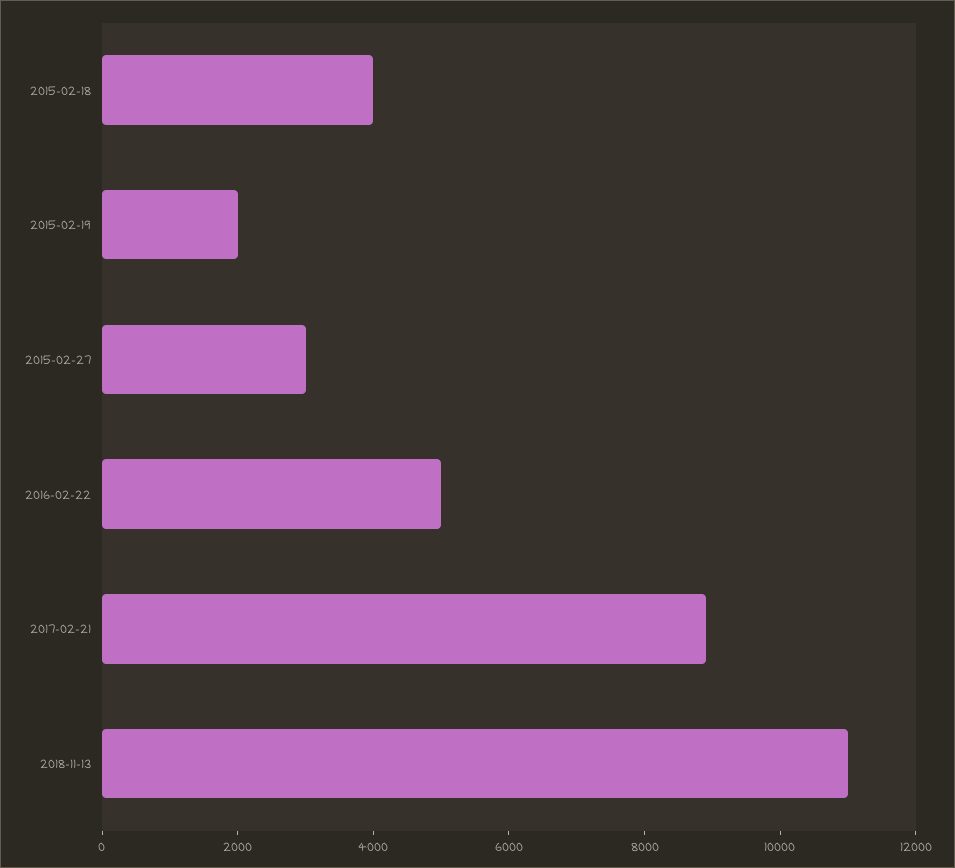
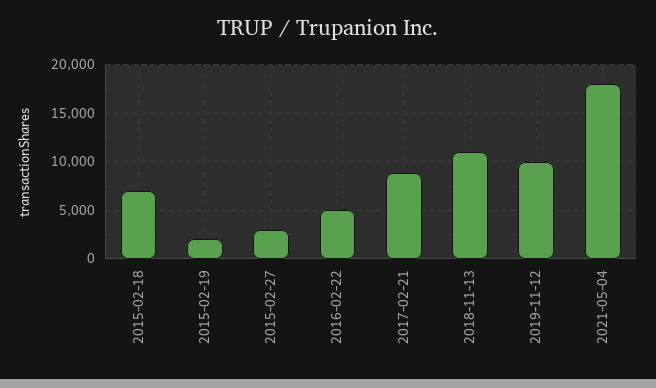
2015-02-18: 4000 -> 7000
2019-11-12: none -> 10000
2021-05-04: none -> 18000

